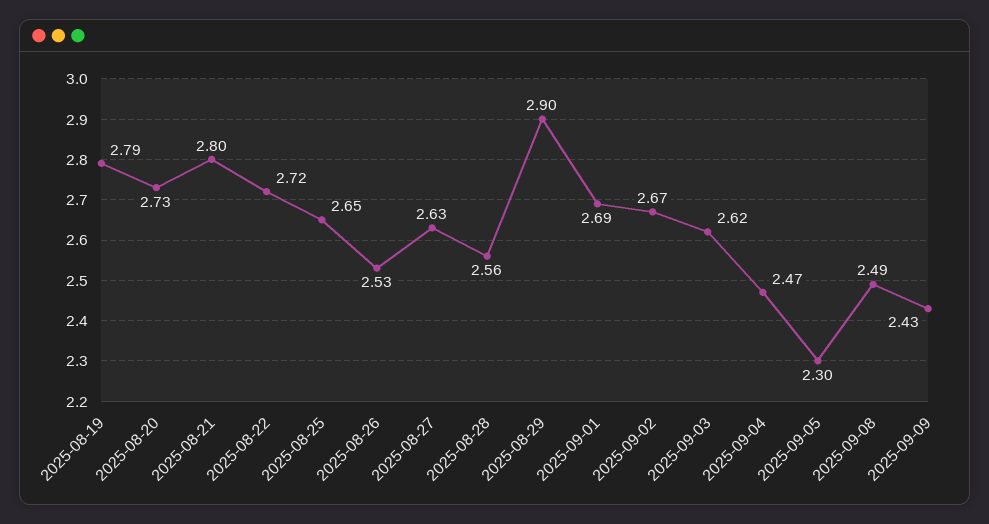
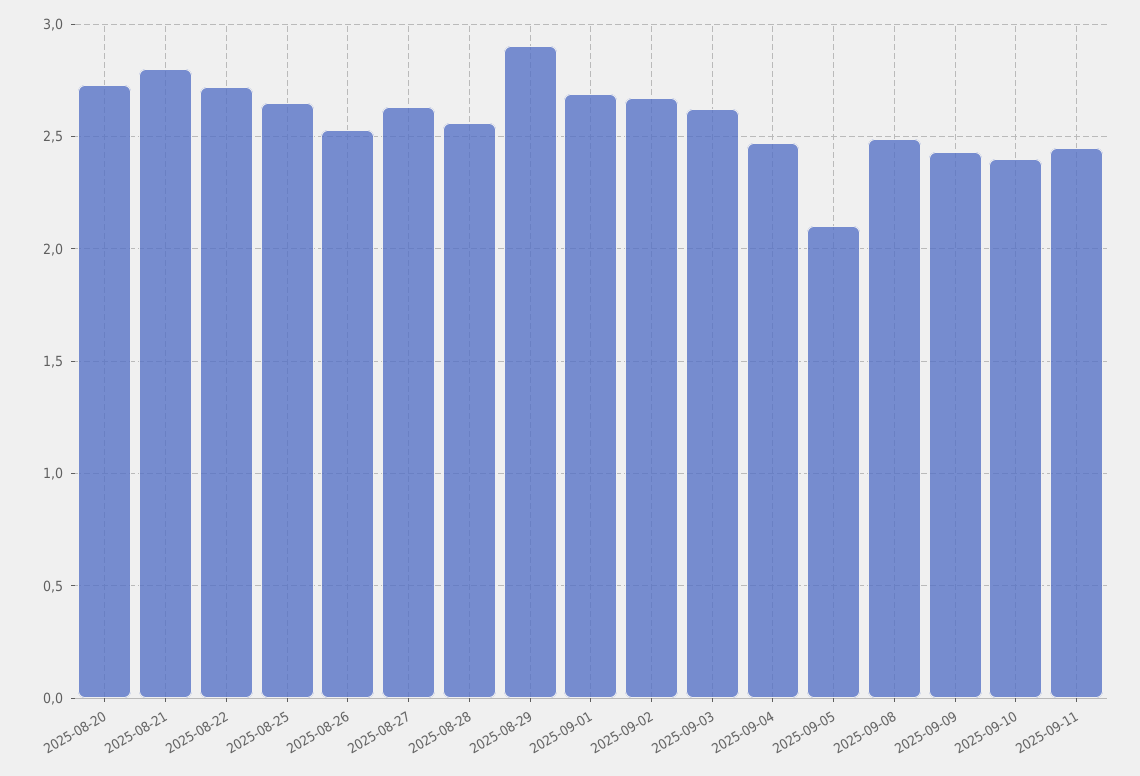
2025-08-19: 2.79 -> none
2025-09-05: 2.3 -> 2.1
2025-09-10: none -> 2.4
2025-09-11: none -> 2.45

